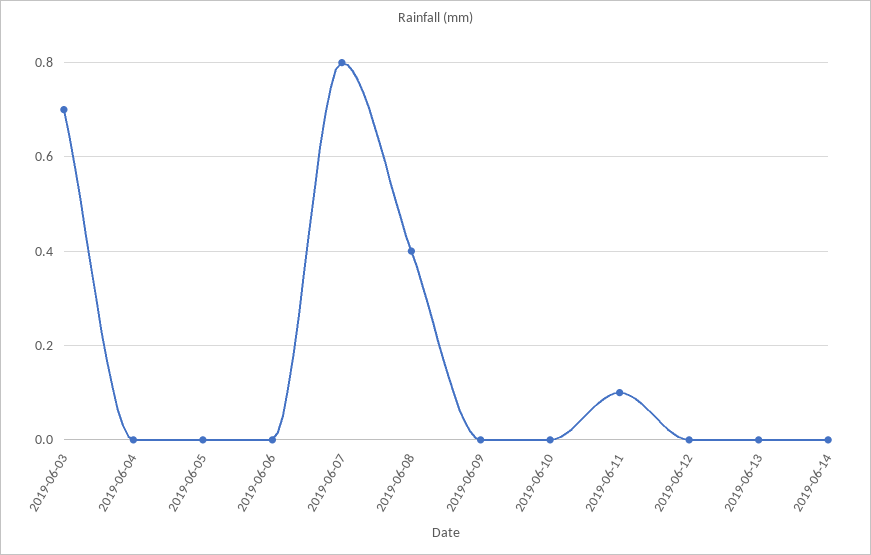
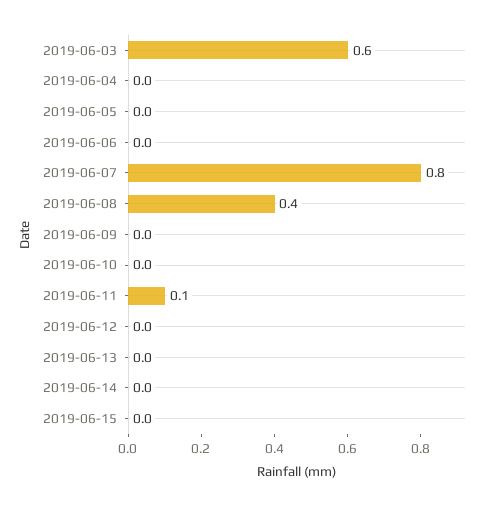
2019-06-03: 0.7 -> 0.6
2019-06-15: none -> 0

